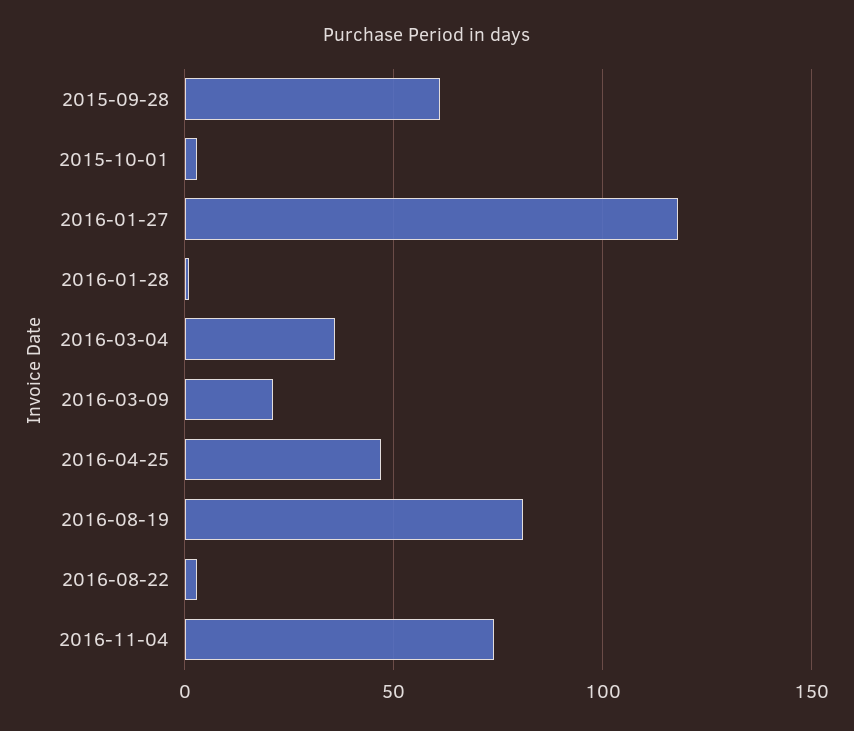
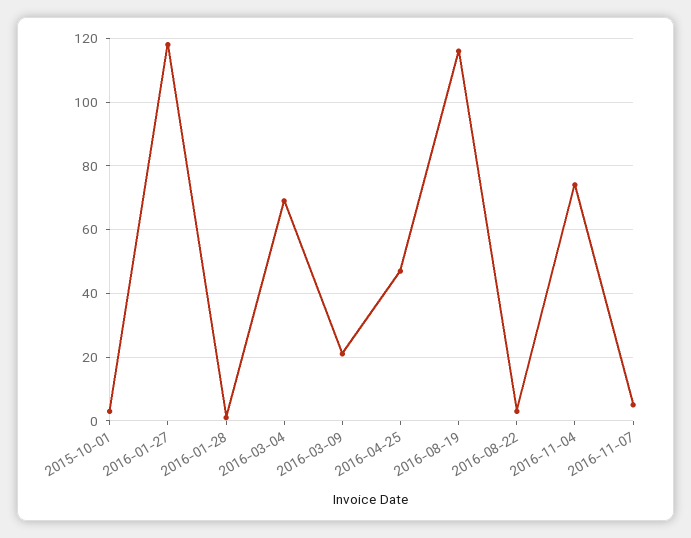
2015-09-28: 60 -> none
2016-03-04: 35 -> 70
2016-08-19: 80 -> 115
2016-11-07: none -> 5

